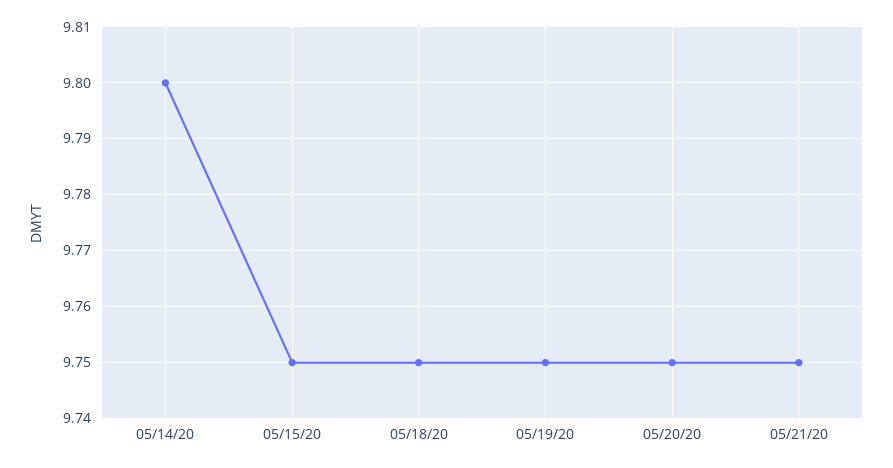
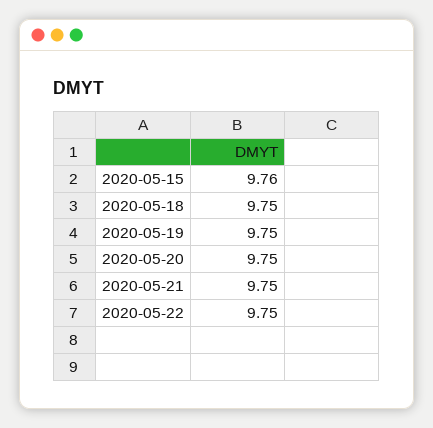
05/14/20: 9.8 -> none
05/15/20: 9.75 -> 9.76
2020-05-22: none -> 9.75

